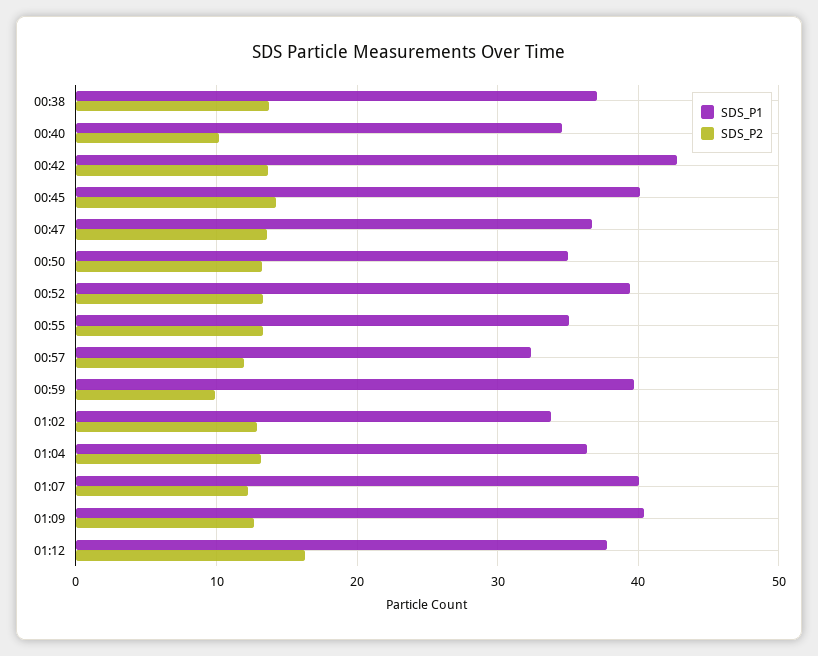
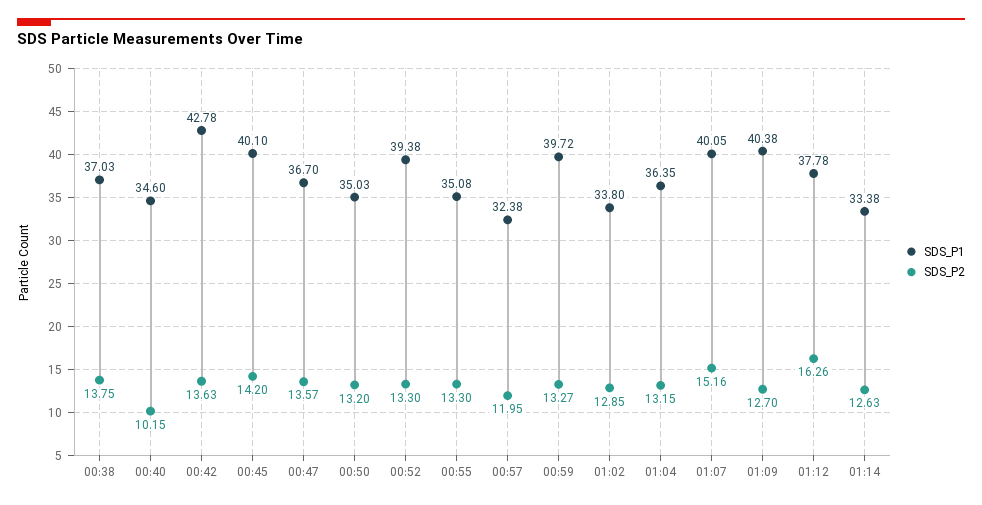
SDS_P2, 00:59: 10 -> 13.27
SDS_P2, 01:07: 12 -> 15.16
SDS_P1, 01:14: none -> 33.38
SDS_P2, 01:14: none -> 12.63

